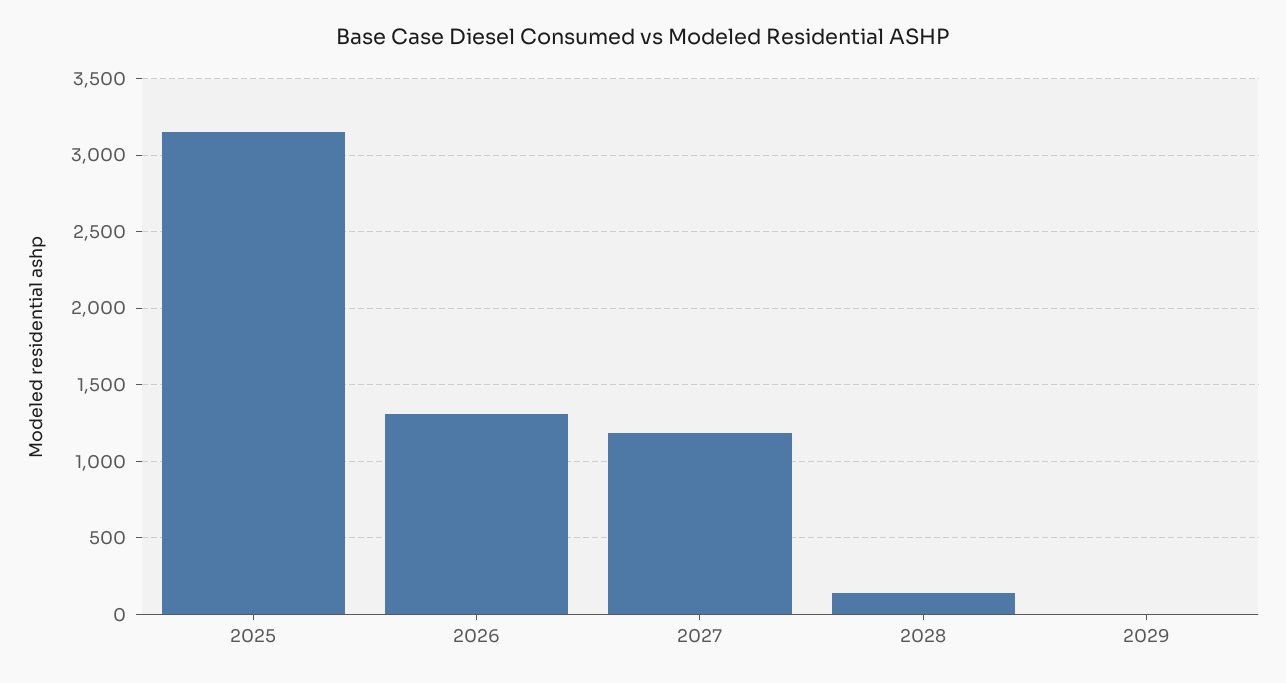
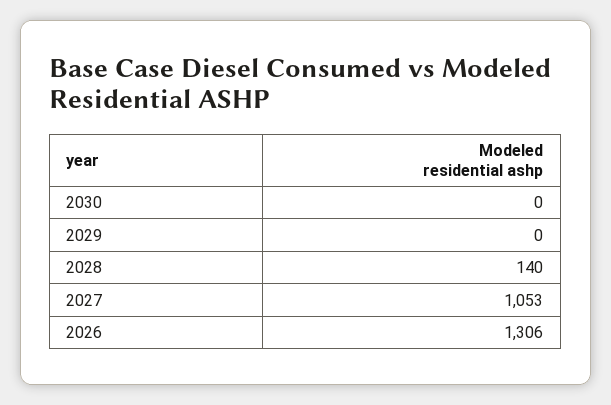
2025: 3150 -> none
2027: 1200 -> 1053
2030: none -> 0

